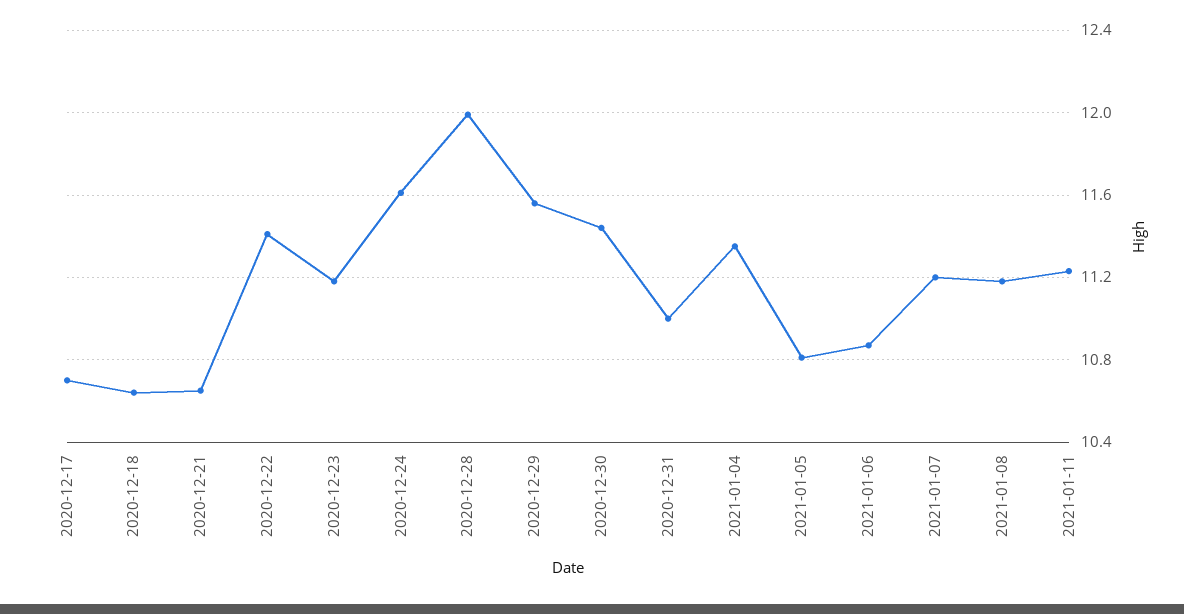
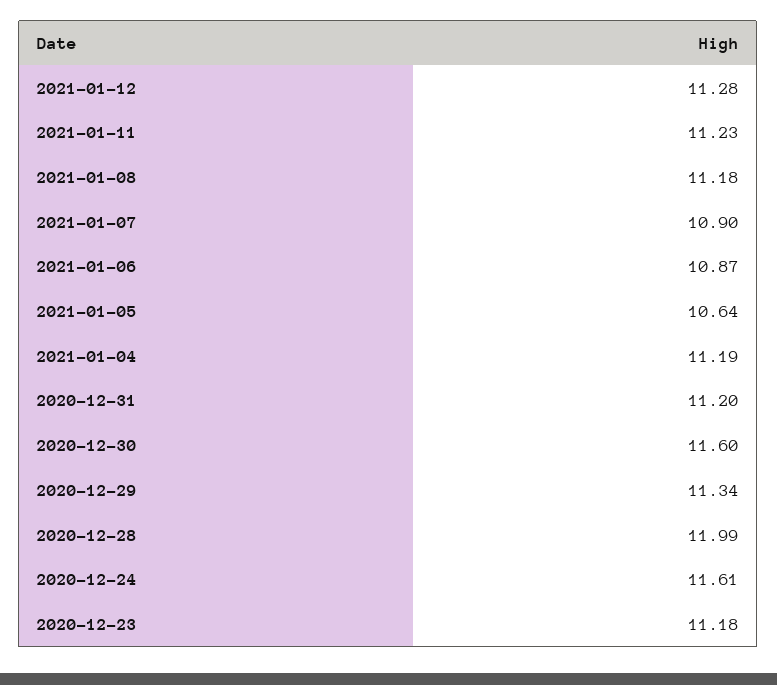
2020-12-17: 10.7 -> none
2020-12-18: 10.65 -> none
2020-12-21: 10.65 -> none
2020-12-22: 11.4 -> none
2020-12-29: 11.55 -> 11.34
2020-12-30: 11.45 -> 11.6
2020-12-31: 11 -> 11.2
2021-01-04: 11.35 -> 11.19
2021-01-05: 10.8 -> 10.64
2021-01-07: 11.2 -> 10.9
2021-01-12: none -> 11.28

